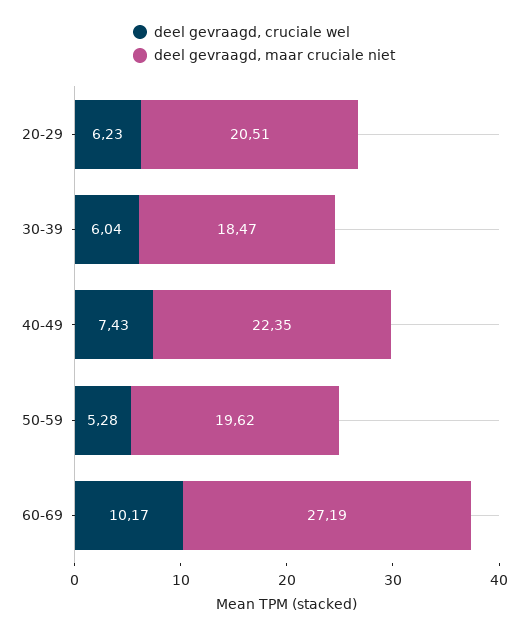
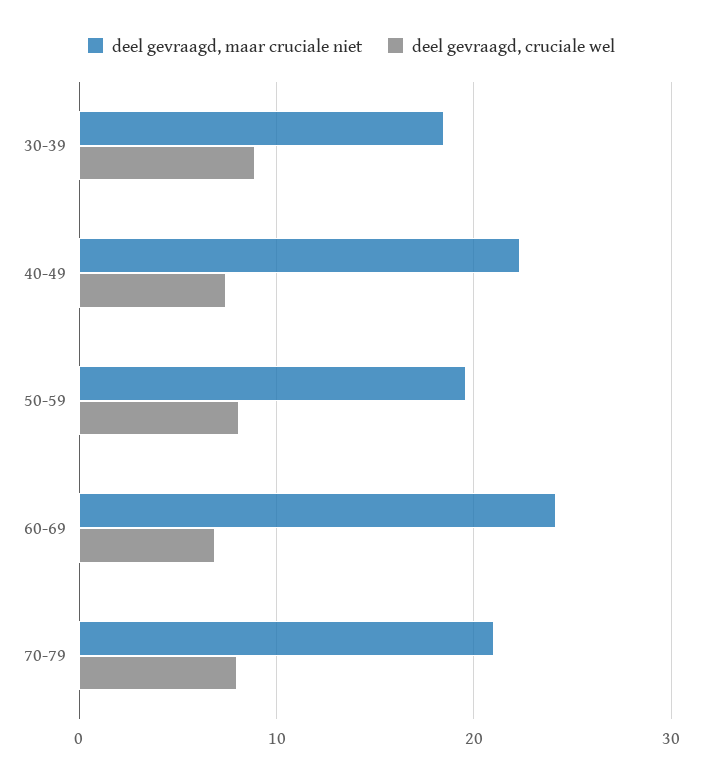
deel gevraagd, cruciale wel, 20-29: 6.23 -> none
deel gevraagd, maar cruciale niet, 20-29: 20.51 -> none
deel gevraagd, cruciale wel, 30-39: 6.04 -> 9
deel gevraagd, cruciale wel, 50-59: 5.28 -> 8
deel gevraagd, cruciale wel, 60-69: 10.17 -> 7
deel gevraagd, maar cruciale niet, 60-69: 27.19 -> 24
deel gevraagd, maar cruciale niet, 70-79: none -> 21
deel gevraagd, cruciale wel, 70-79: none -> 8

